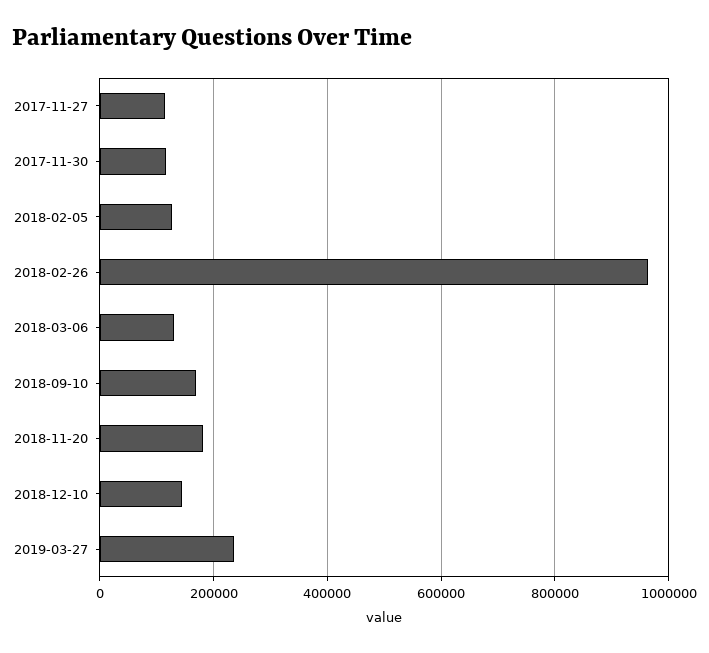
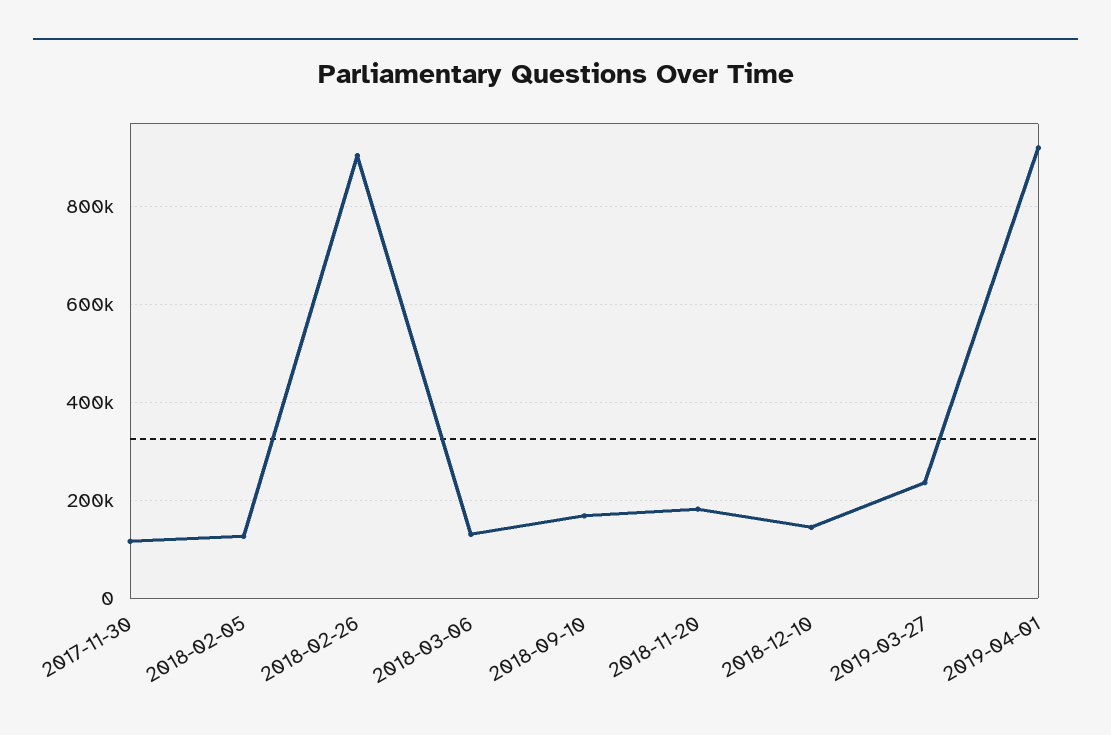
2017-11-27: 120000 -> none
2018-02-26: 960000 -> 900000
2019-04-01: none -> 920000

